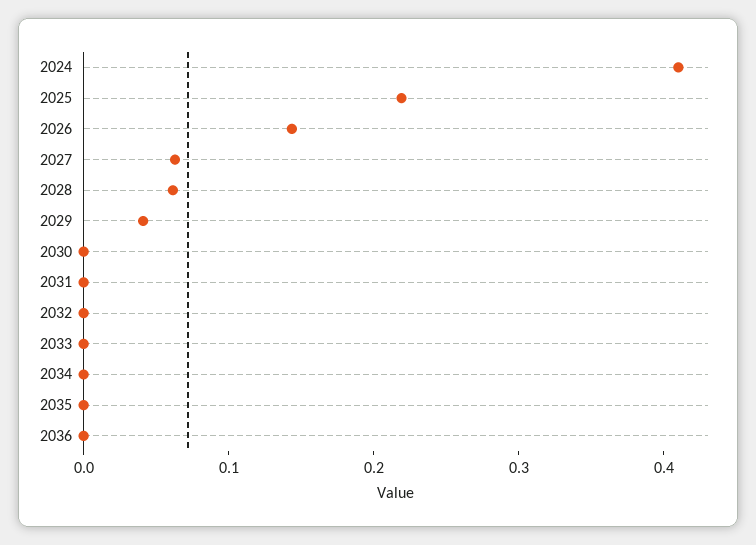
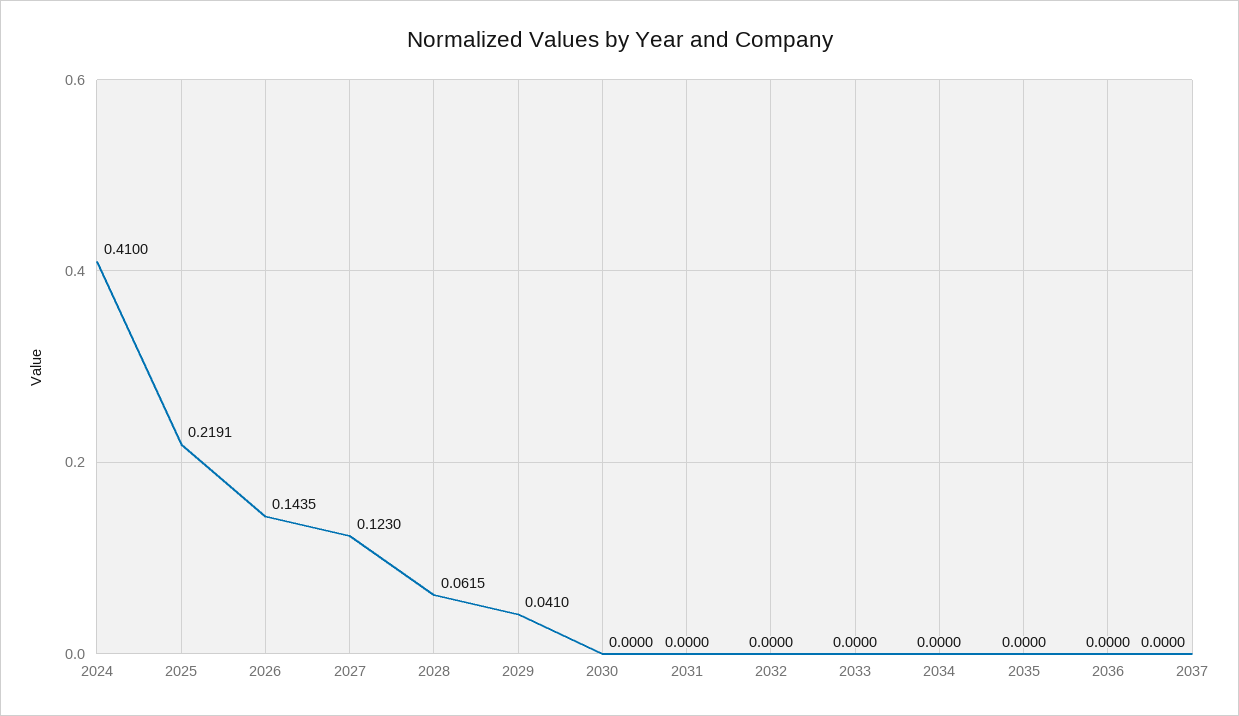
2027: 0.06 -> 0.123
2037: none -> 0

